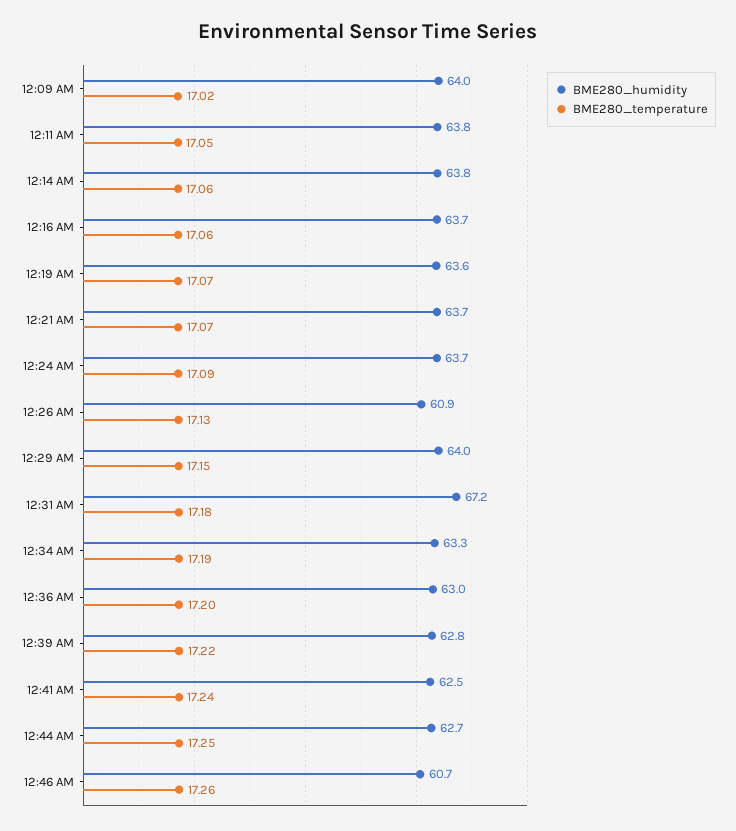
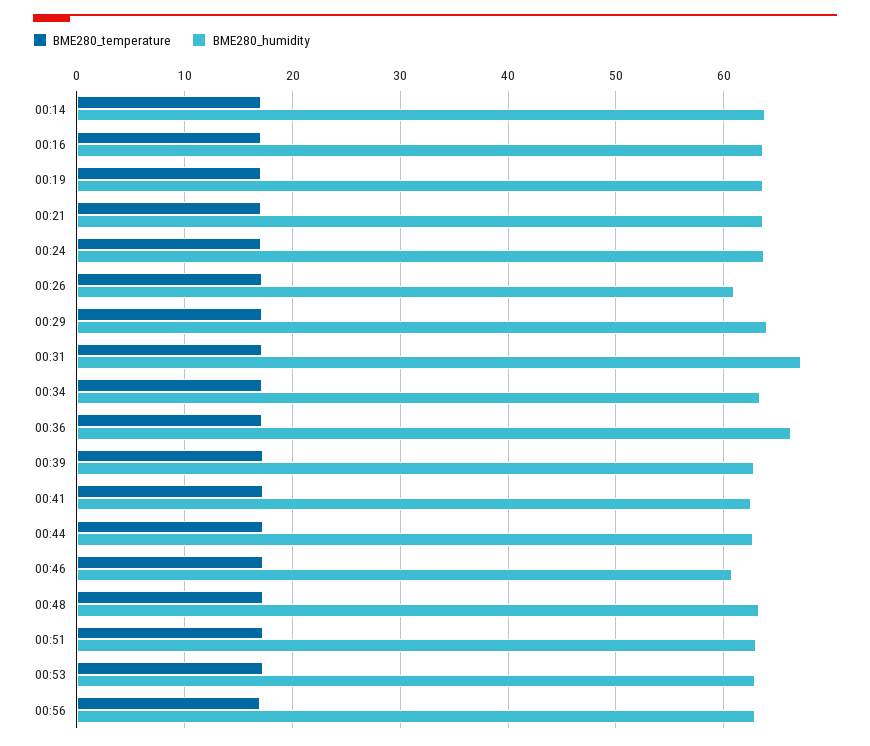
BME280_humidity, 12:09 AM: 64 -> none
BME280_temperature, 12:09 AM: 17.02 -> none
BME280_humidity, 12:11 AM: 63.8 -> none
BME280_temperature, 12:11 AM: 17.05 -> none
BME280_humidity, 12:36 AM: 63 -> 66
BME280_temperature, 00:48: none -> 17
BME280_humidity, 00:48: none -> 63
BME280_temperature, 00:51: none -> 17
BME280_humidity, 00:51: none -> 63
BME280_temperature, 00:53: none -> 17
BME280_humidity, 00:53: none -> 63
BME280_temperature, 00:56: none -> 17
BME280_humidity, 00:56: none -> 63

